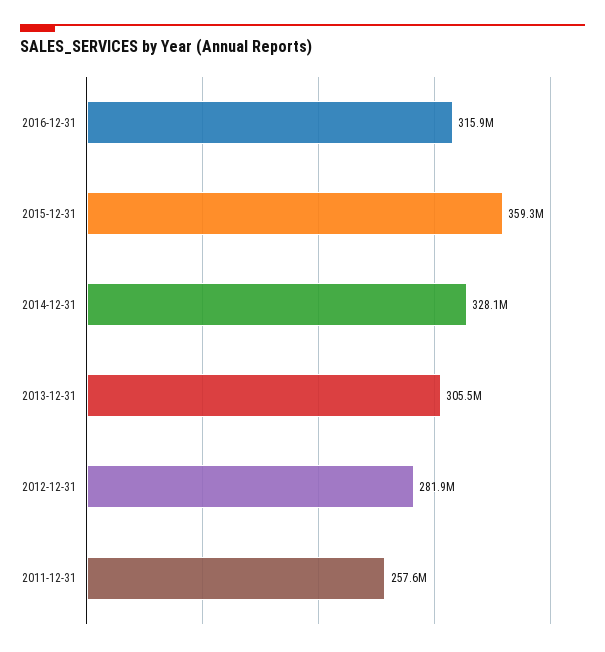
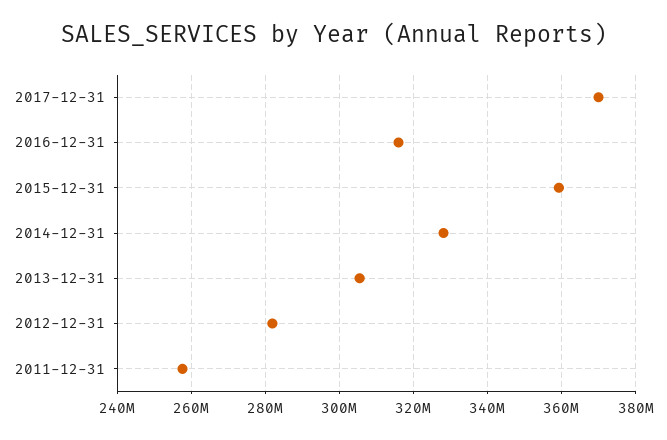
2017-12-31: none -> 370000000

